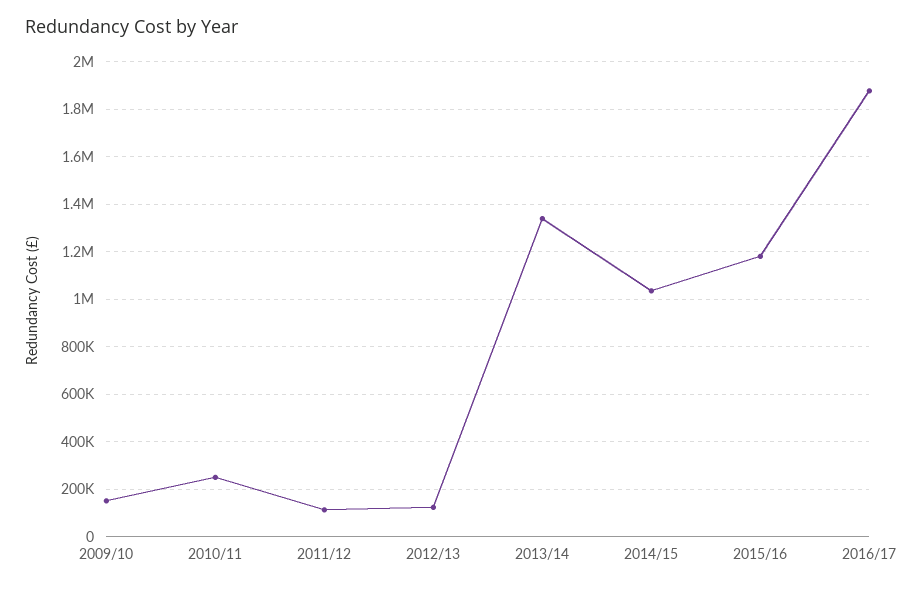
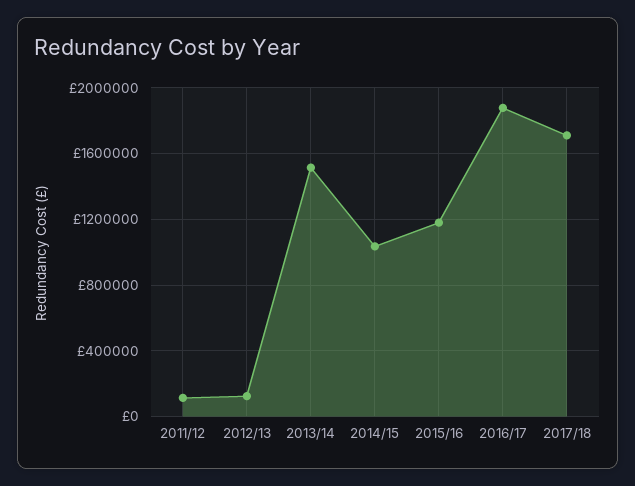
2009/10: 150000 -> none
2010/11: 250000 -> none
2013/14: 1350000 -> 1500000
2017/18: none -> 1700000

